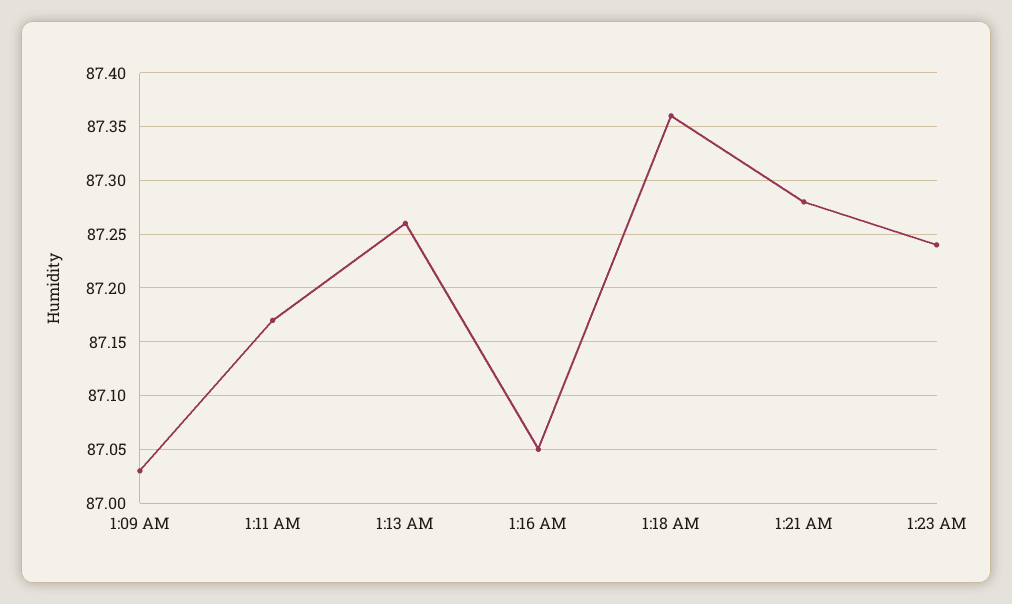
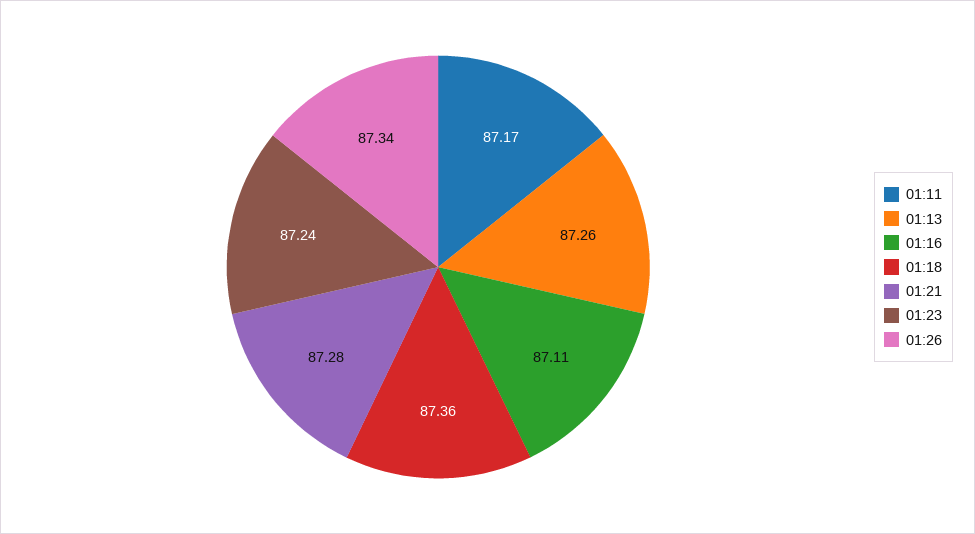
1:09 AM: 87.03 -> none
1:16 AM: 87.05 -> 87.11
01:26: none -> 87.34

